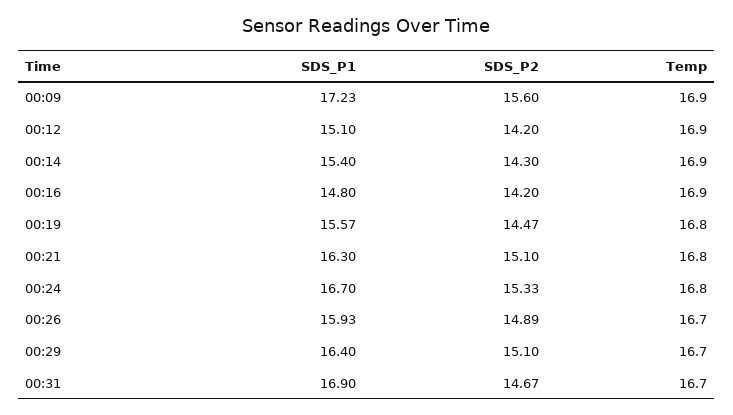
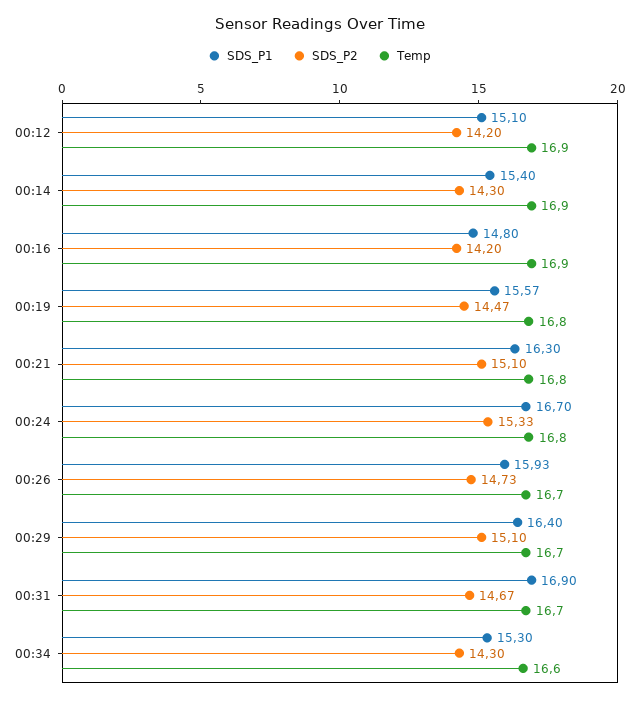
SDS_P1, 00:09: 17.23 -> none
SDS_P2, 00:09: 15.6 -> none
Temp, 00:09: 16.9 -> none
SDS_P2, 00:26: 14.89 -> 14.73
SDS_P1, 00:34: none -> 15.3
SDS_P2, 00:34: none -> 14.3
Temp, 00:34: none -> 16.6

